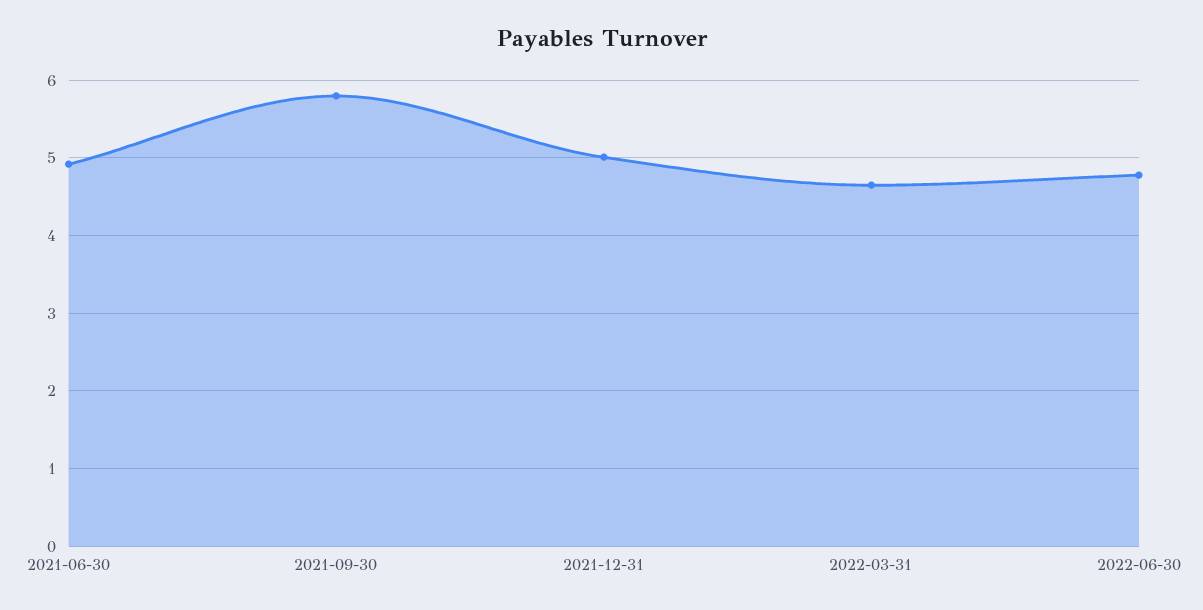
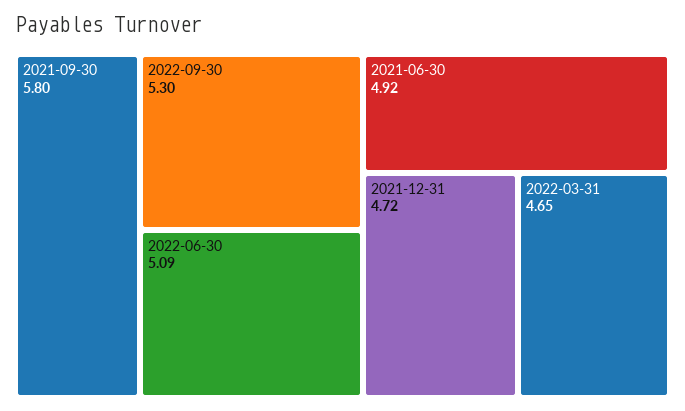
2021-12-31: 5 -> 4.72
2022-06-30: 4.8 -> 5.09
2022-09-30: none -> 5.3

